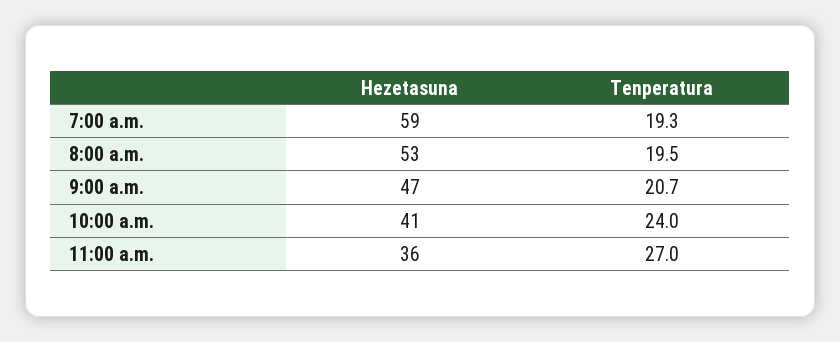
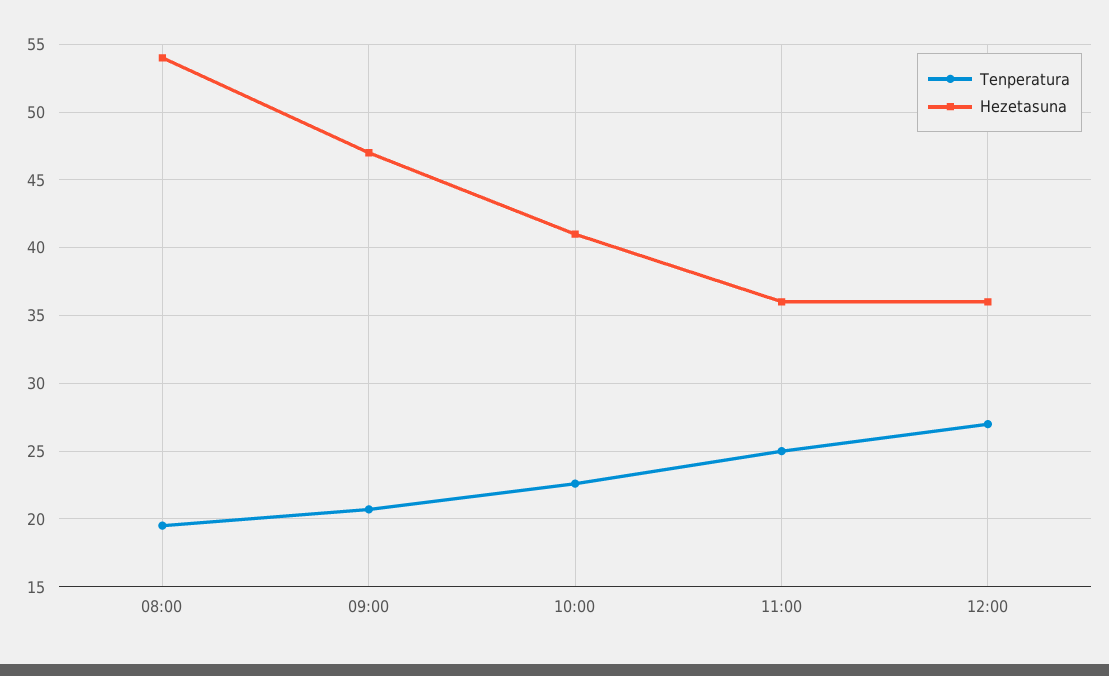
Hezetasuna, 7:00 a.m.: 59 -> none
Tenperatura, 7:00 a.m.: 19.3 -> none
Hezetasuna, 8:00 a.m.: 53 -> 54
Tenperatura, 10:00 a.m.: 24 -> 22.5
Tenperatura, 11:00 a.m.: 27 -> 25
Tenperatura, 12:00: none -> 27
Hezetasuna, 12:00: none -> 36

